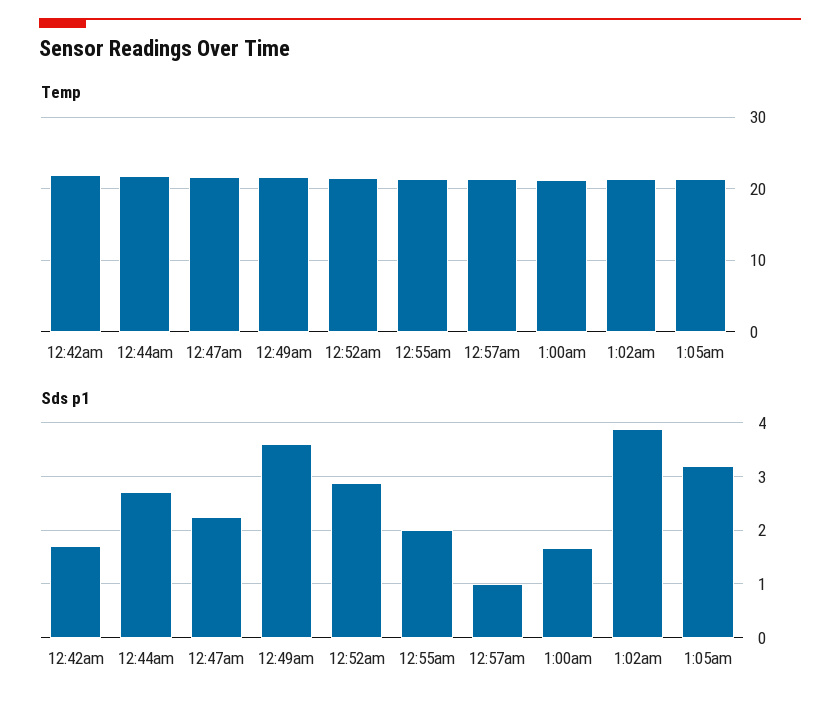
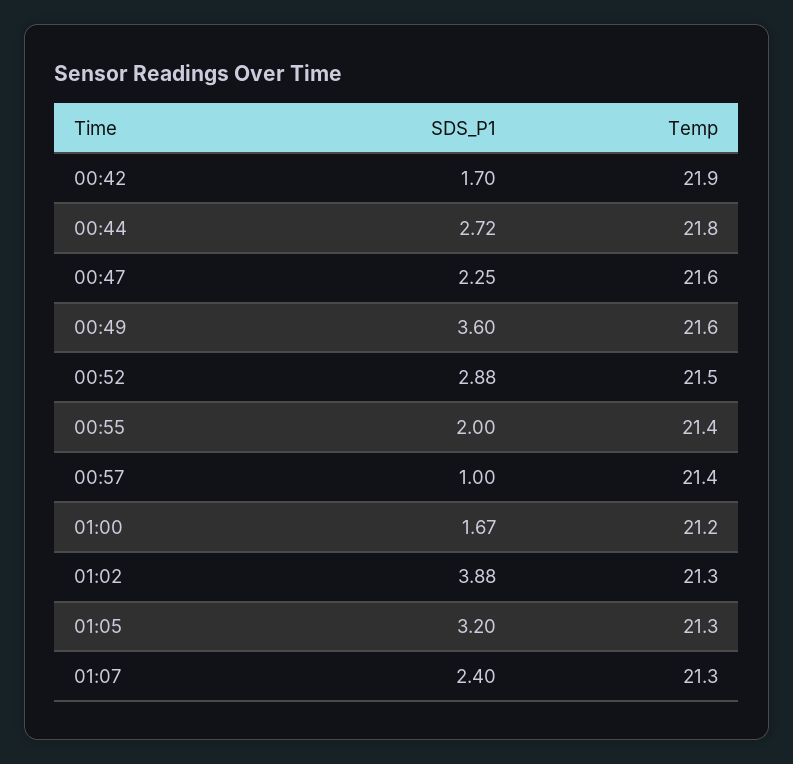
Sds p1, 01:07: none -> 2.4
Temp, 01:07: none -> 21.3

